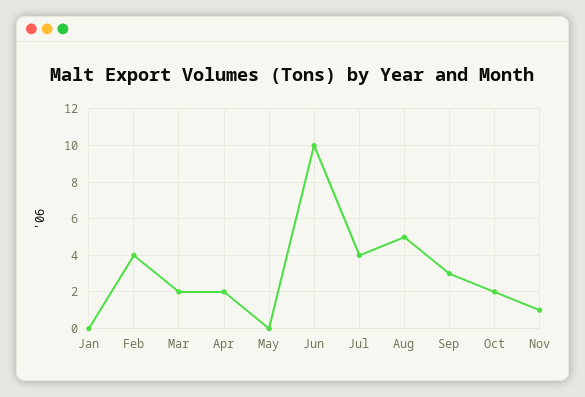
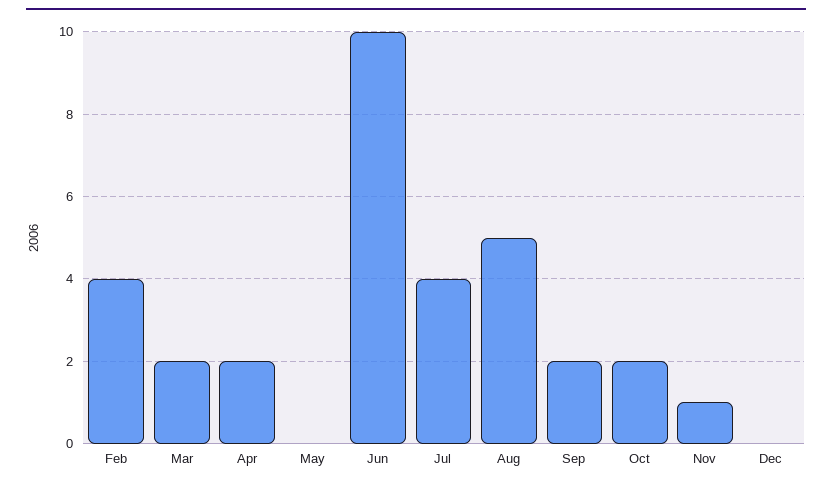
Jan: 0 -> none
Sep: 3 -> 2
Dec: none -> 0

